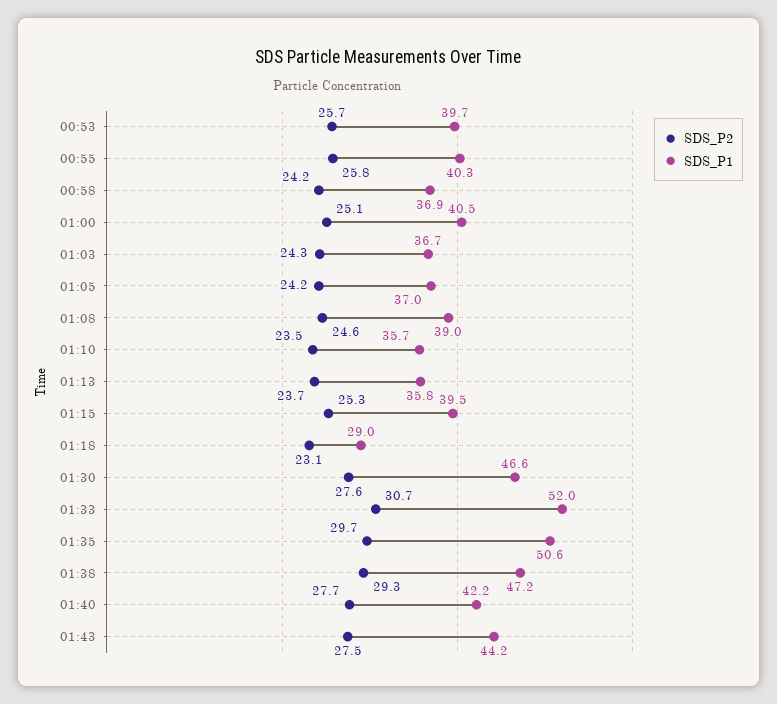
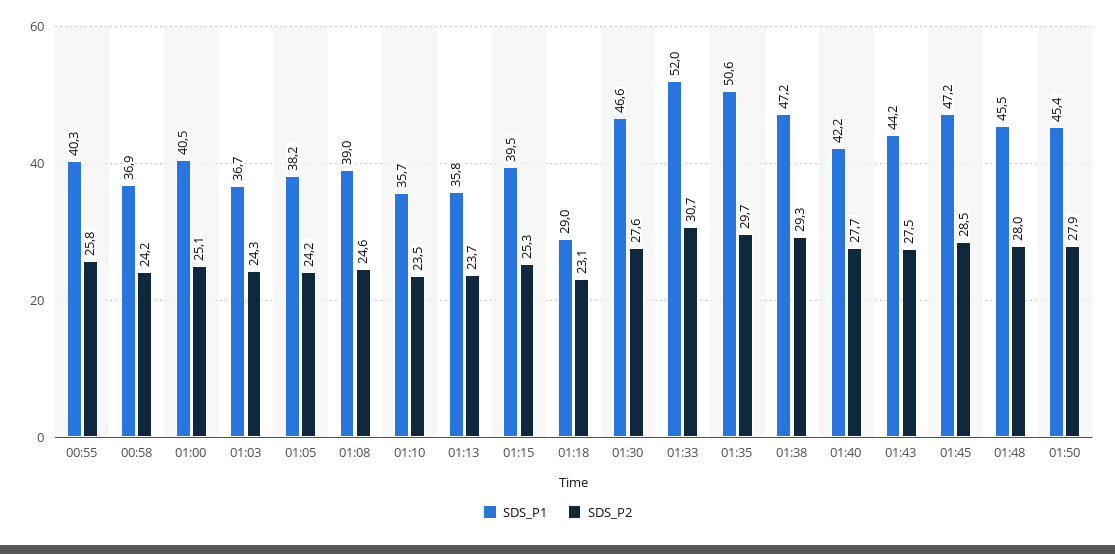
SDS_P2, 00:53: 25.7 -> none
SDS_P1, 00:53: 39.7 -> none
SDS_P1, 01:05: 37 -> 38.2
SDS_P1, 01:45: none -> 47.2
SDS_P2, 01:45: none -> 28.5
SDS_P1, 01:48: none -> 45.5
SDS_P2, 01:48: none -> 28
SDS_P1, 01:50: none -> 45.4
SDS_P2, 01:50: none -> 27.9

